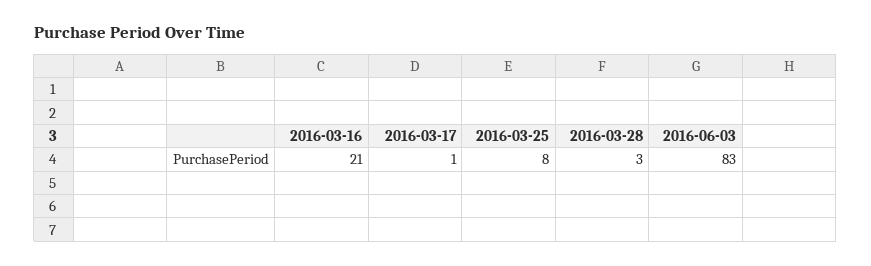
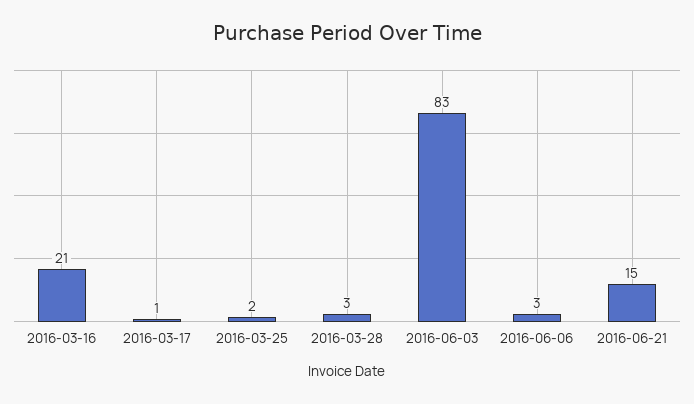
2016-03-25: 8 -> 2
2016-06-06: none -> 3
2016-06-21: none -> 15

